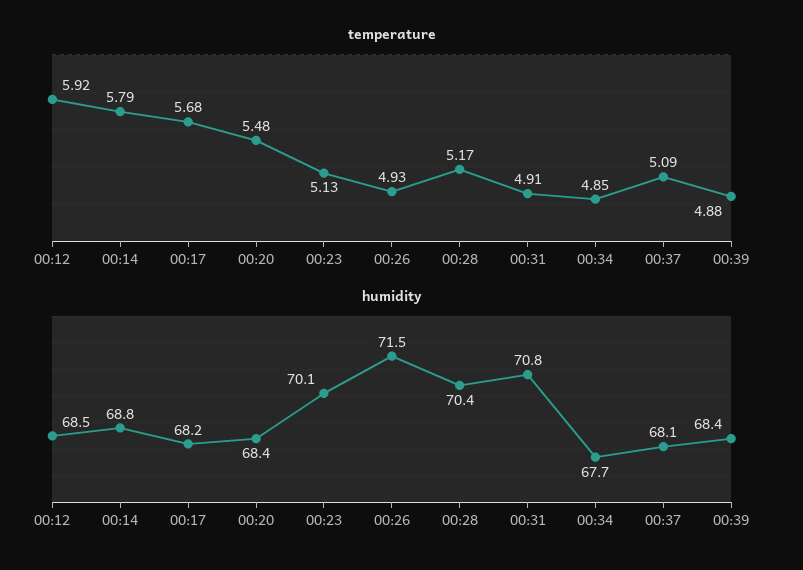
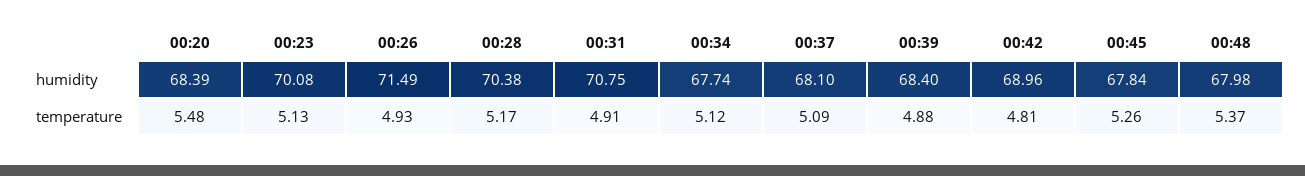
temperature, 00:12: 5.92 -> none
temperature, 00:14: 5.79 -> none
temperature, 00:17: 5.68 -> none
temperature, 00:34: 4.85 -> 5.12
humidity, 00:12: 68.5 -> none
humidity, 00:14: 68.8 -> none
humidity, 00:17: 68.2 -> none
humidity, 00:42: none -> 68.96
humidity, 00:45: none -> 67.84
humidity, 00:48: none -> 67.98
temperature, 00:42: none -> 4.81
temperature, 00:45: none -> 5.26
temperature, 00:48: none -> 5.37

